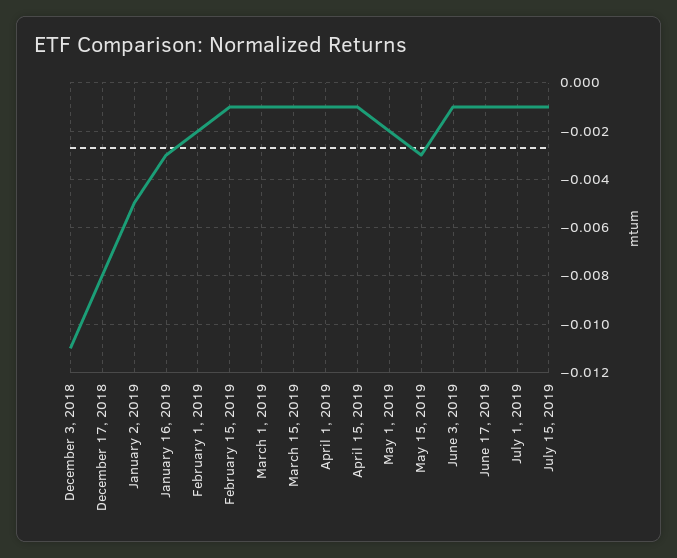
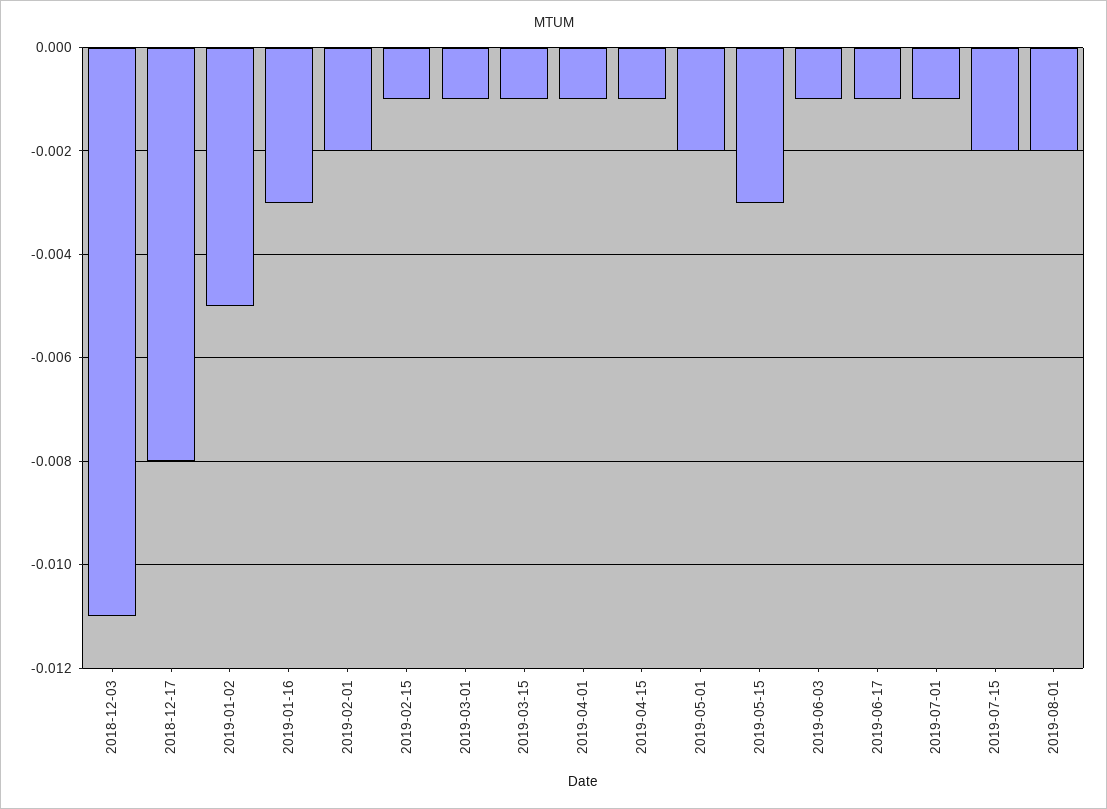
July 15, 2019: -0.001 -> -0.002
2019-08-01: none -> -0.002

